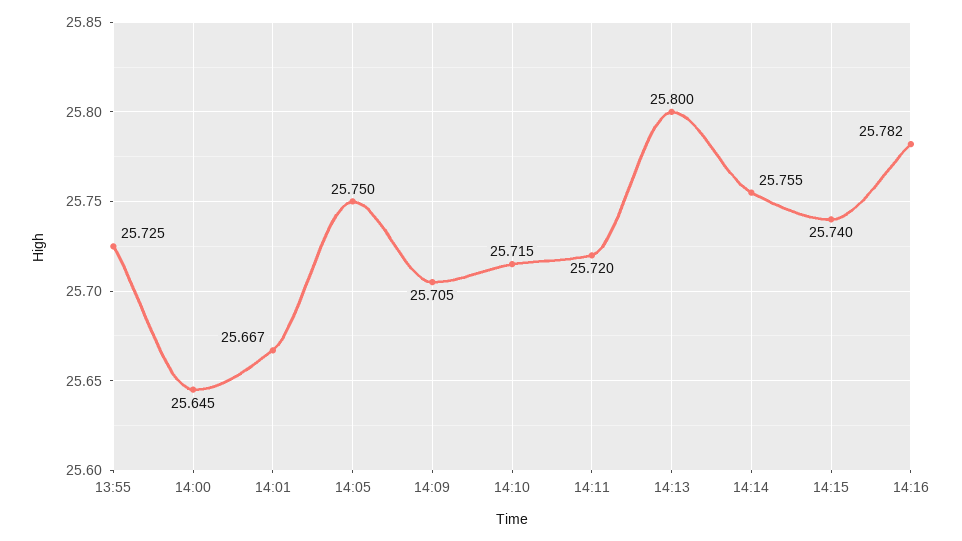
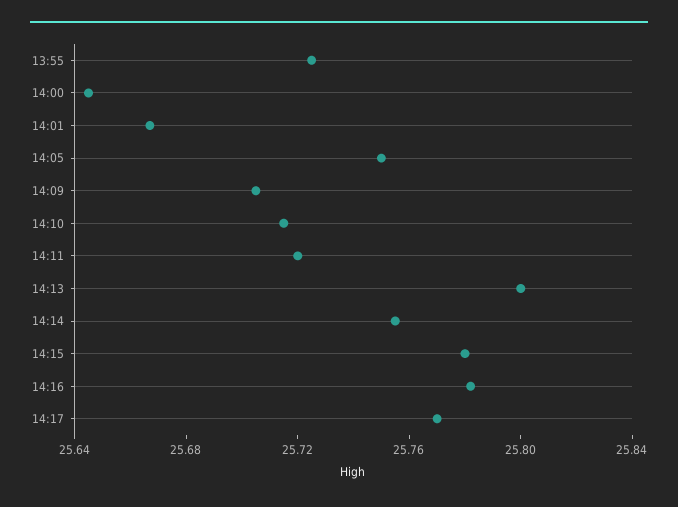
14:15: 25.74 -> 25.78
14:17: none -> 25.77

